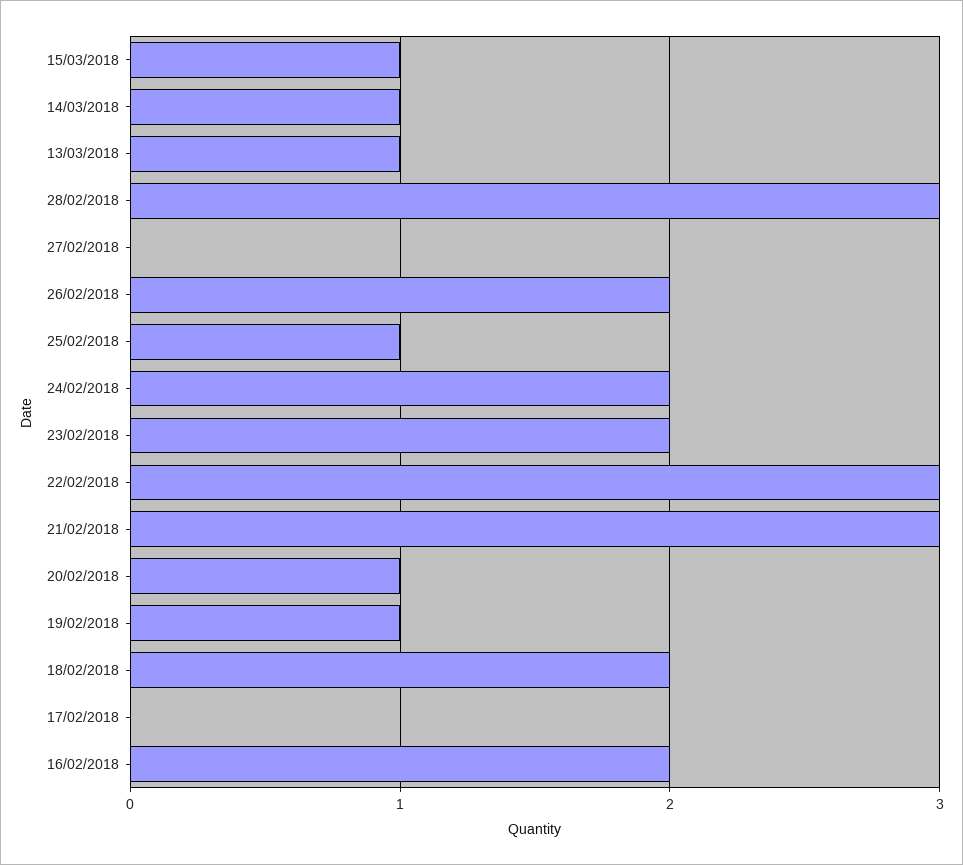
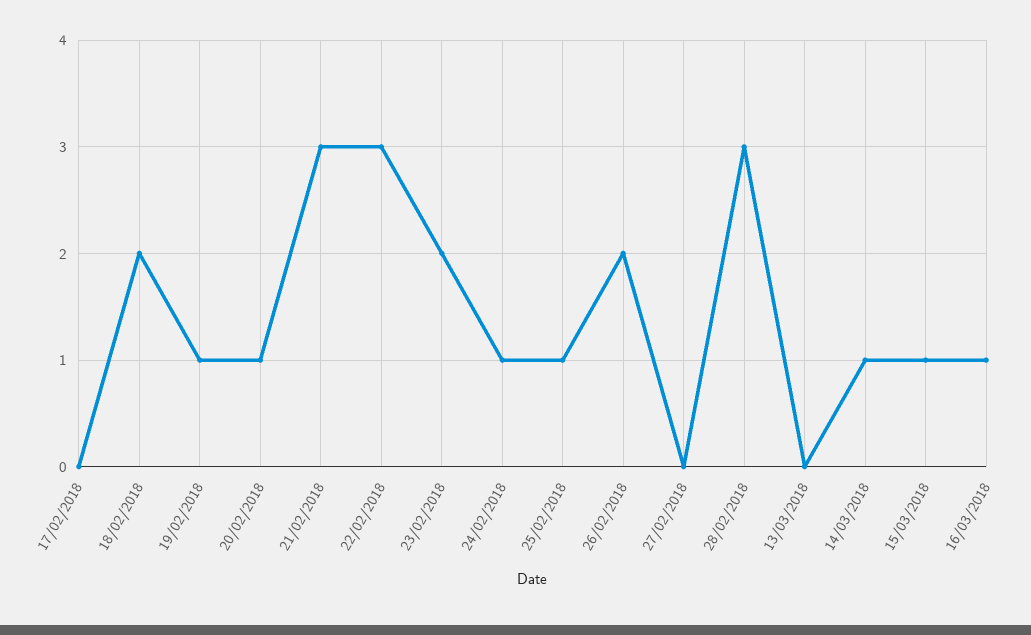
13/03/2018: 1 -> 0
24/02/2018: 2 -> 1
16/02/2018: 2 -> none
16/03/2018: none -> 1

